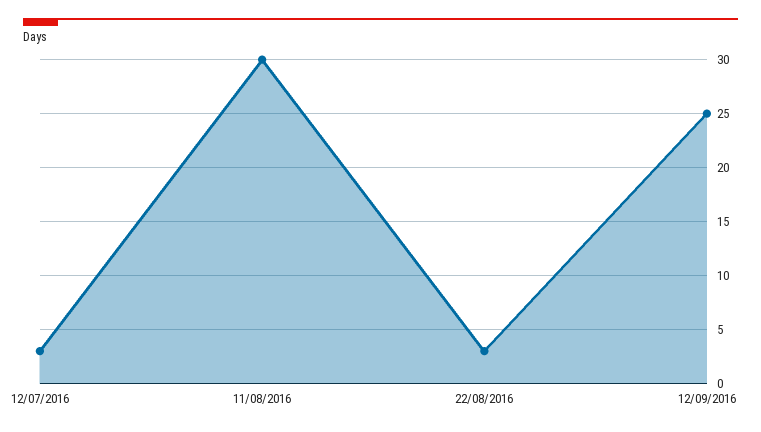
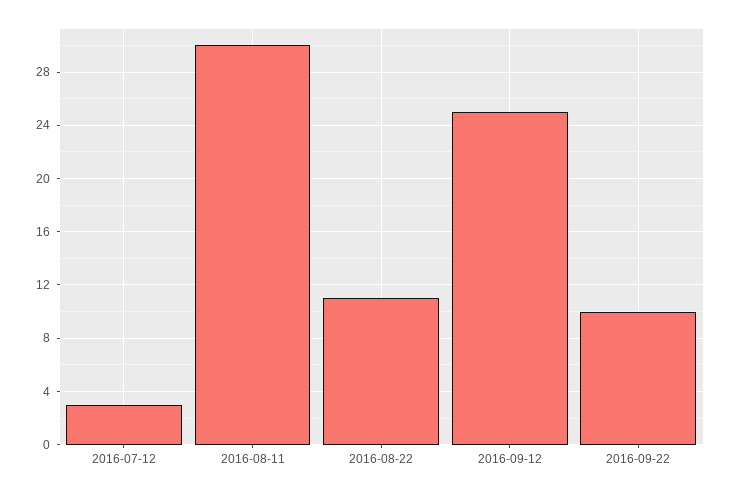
22/08/2016: 3 -> 11
2016-09-22: none -> 10

